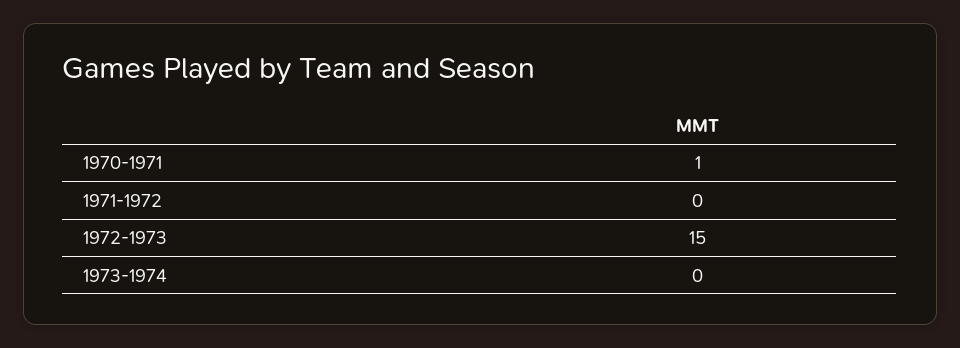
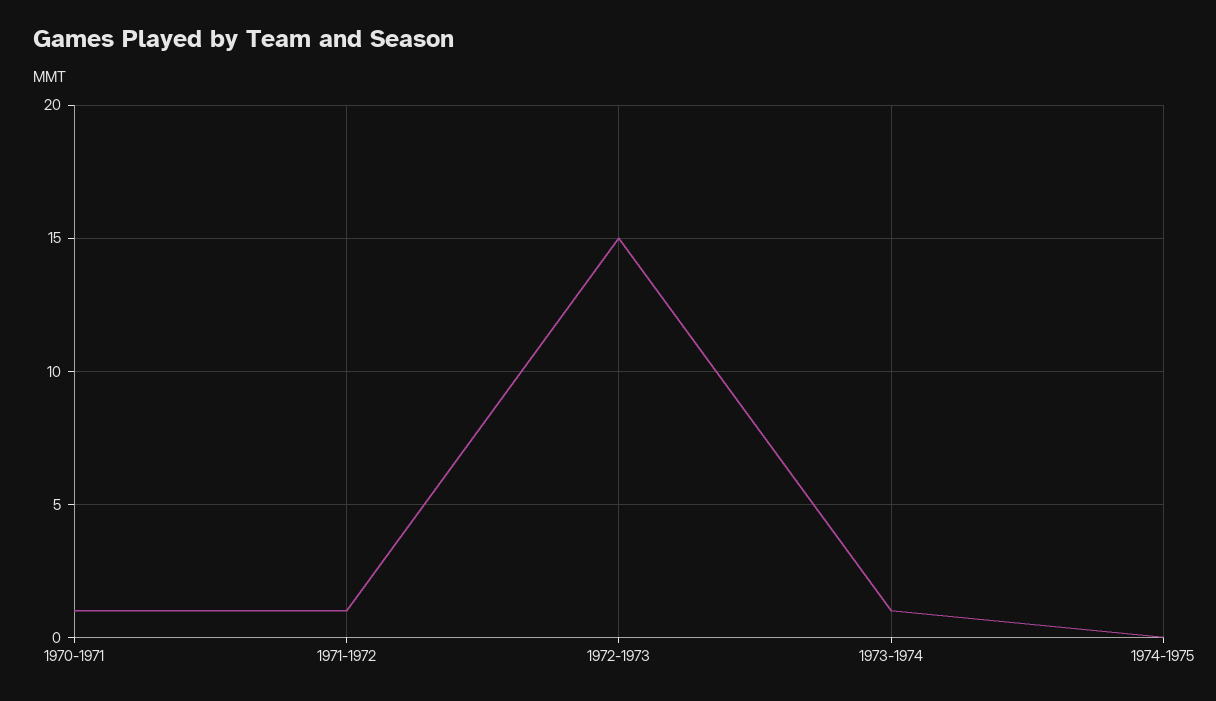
1971-1972: 0 -> 1
1973-1974: 0 -> 1
1974-1975: none -> 0

